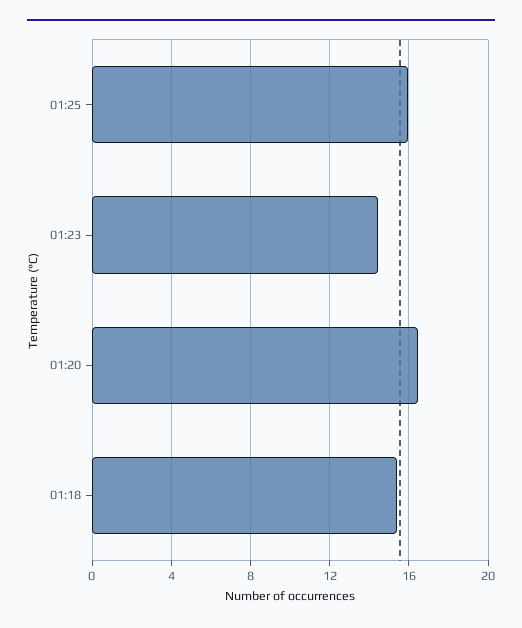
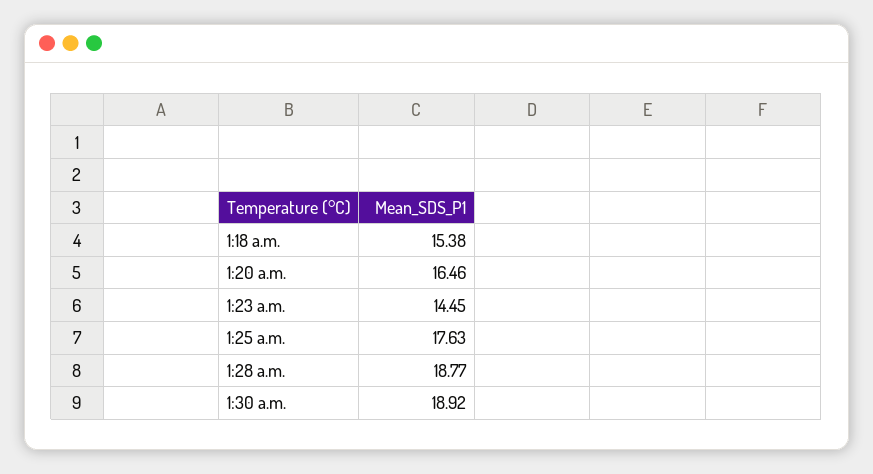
01:25: 16 -> 17.63
1:28 a.m.: none -> 18.77
1:30 a.m.: none -> 18.92

